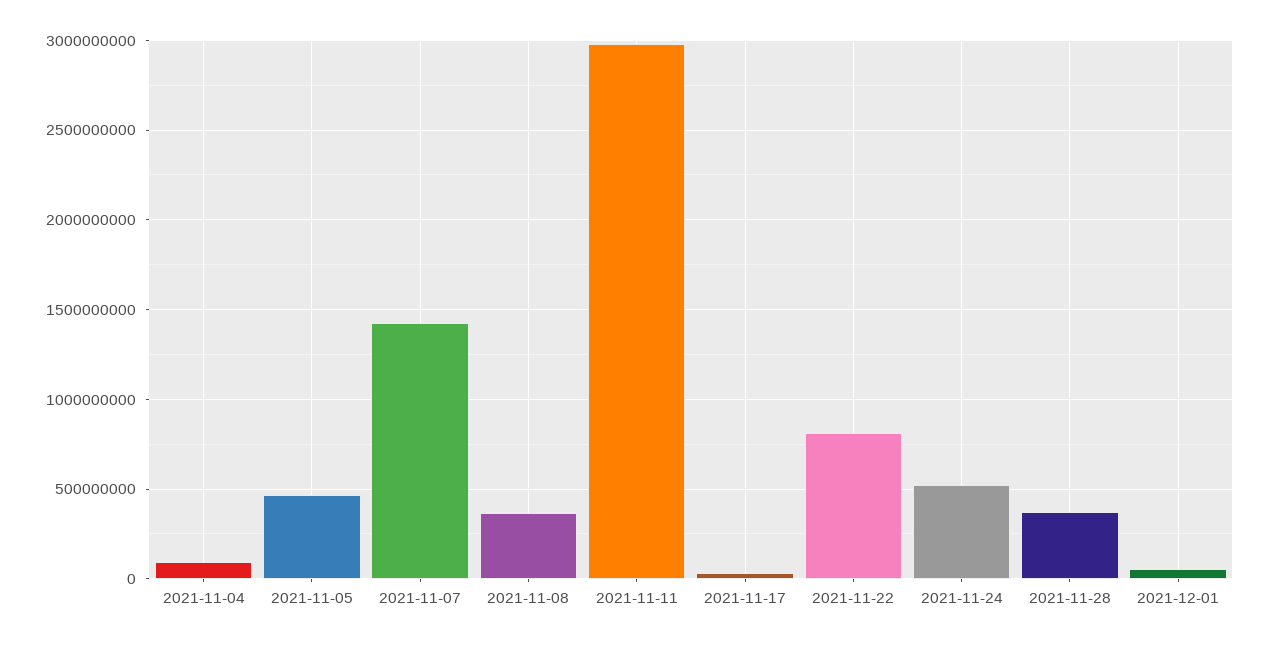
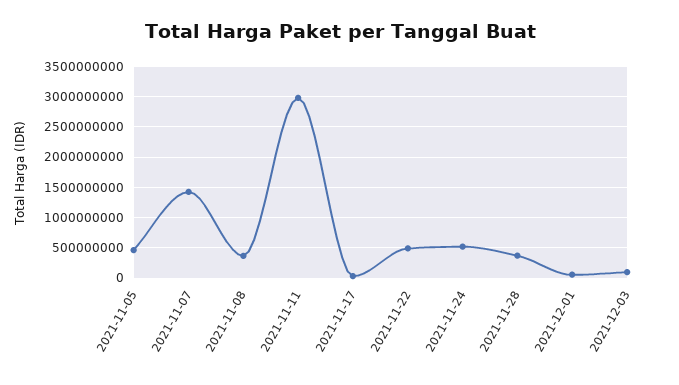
2021-11-04: 100000000 -> none
2021-11-22: 800000000 -> 500000000
2021-12-03: none -> 100000000

